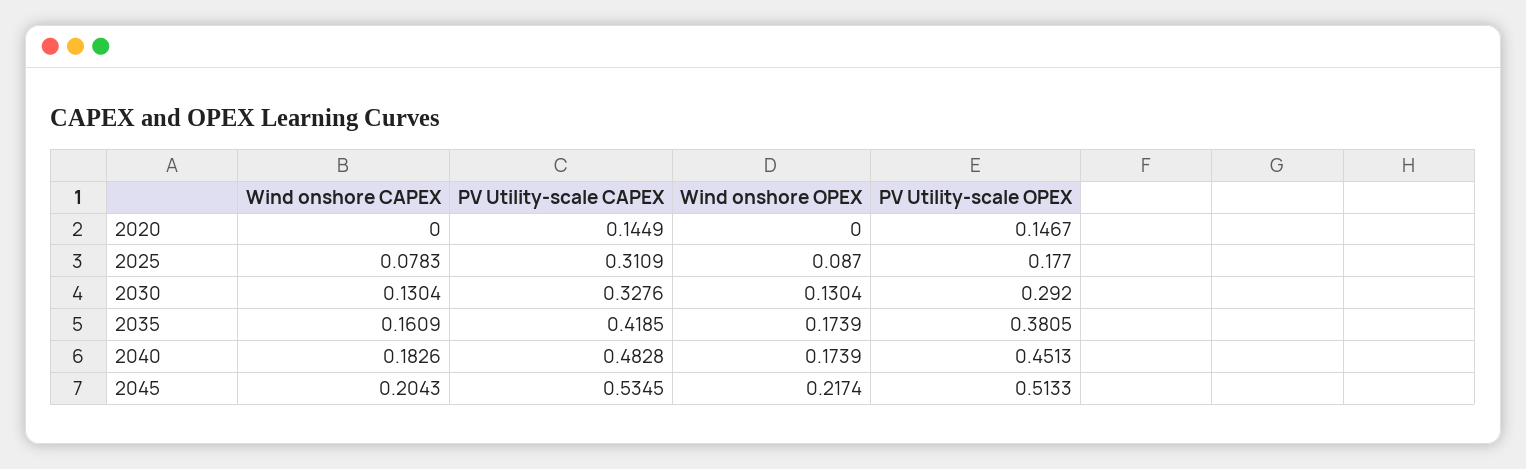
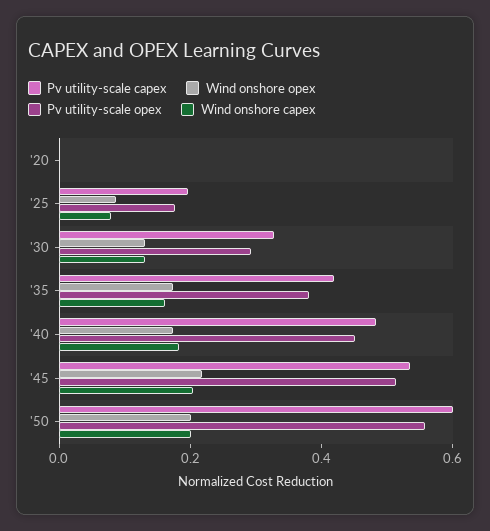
PV Utility-scale CAPEX, 2020: 0.1449 -> 0
PV Utility-scale OPEX, 2020: 0.1467 -> 0
PV Utility-scale CAPEX, 2025: 0.3109 -> 0.2
PV Utility-scale CAPEX, '50: none -> 0.6
Wind onshore OPEX, '50: none -> 0.2
PV Utility-scale OPEX, '50: none -> 0.55
Wind onshore CAPEX, '50: none -> 0.2

